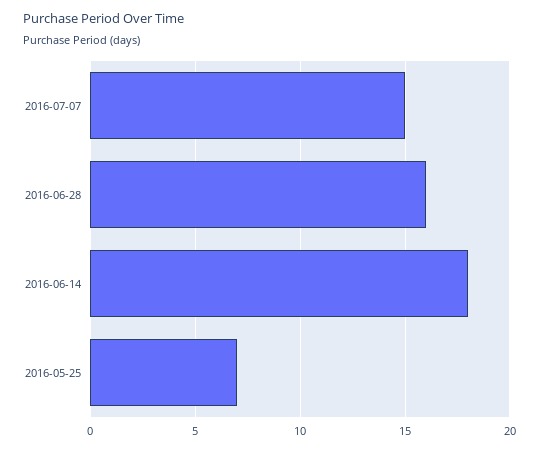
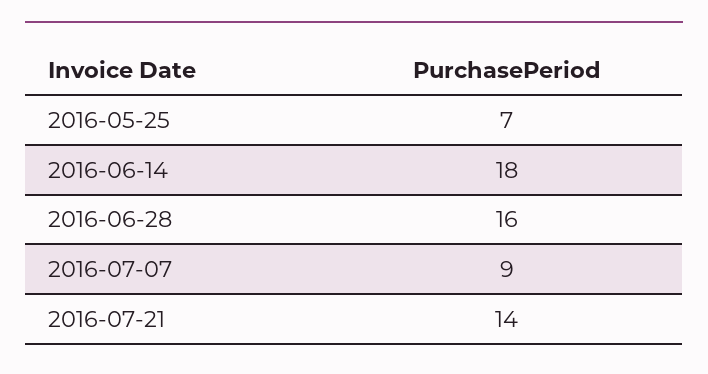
2016-07-07: 15 -> 9
2016-07-21: none -> 14

